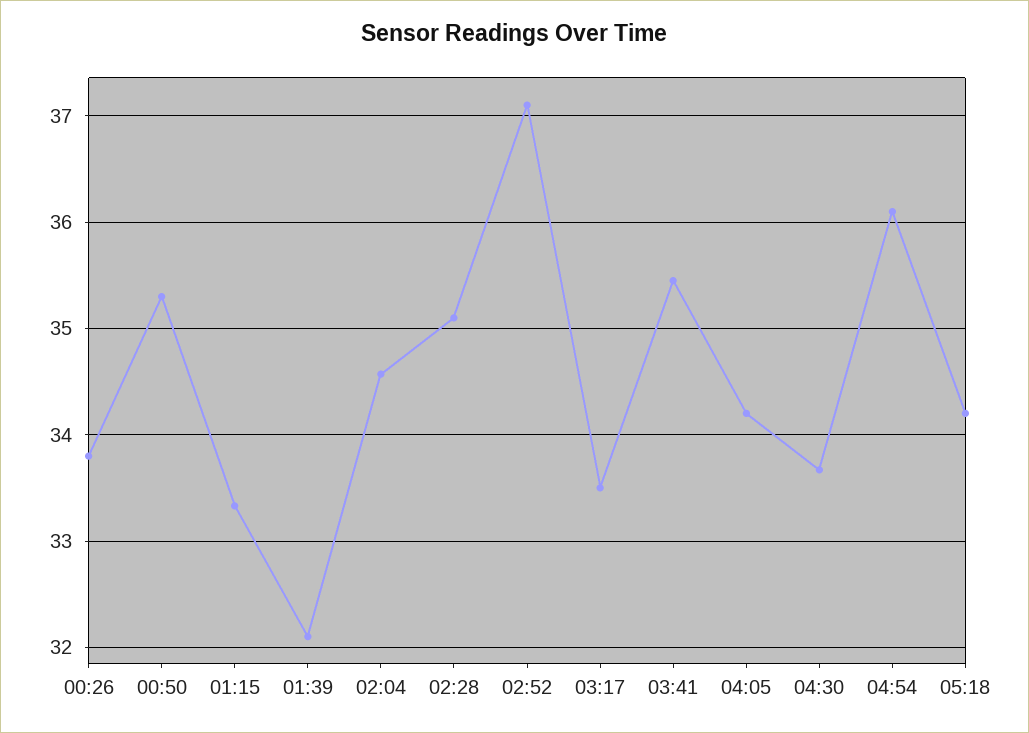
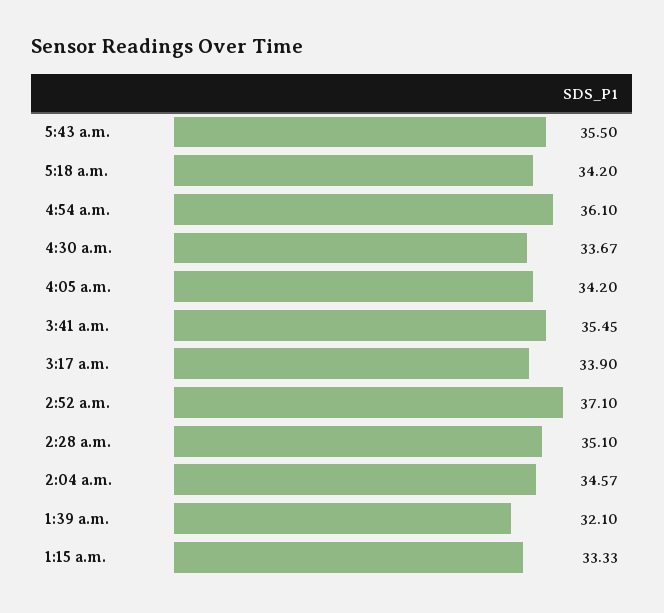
00:26: 33.8 -> none
00:50: 35.3 -> none
03:17: 33.5 -> 33.9
5:43 a.m.: none -> 35.5

